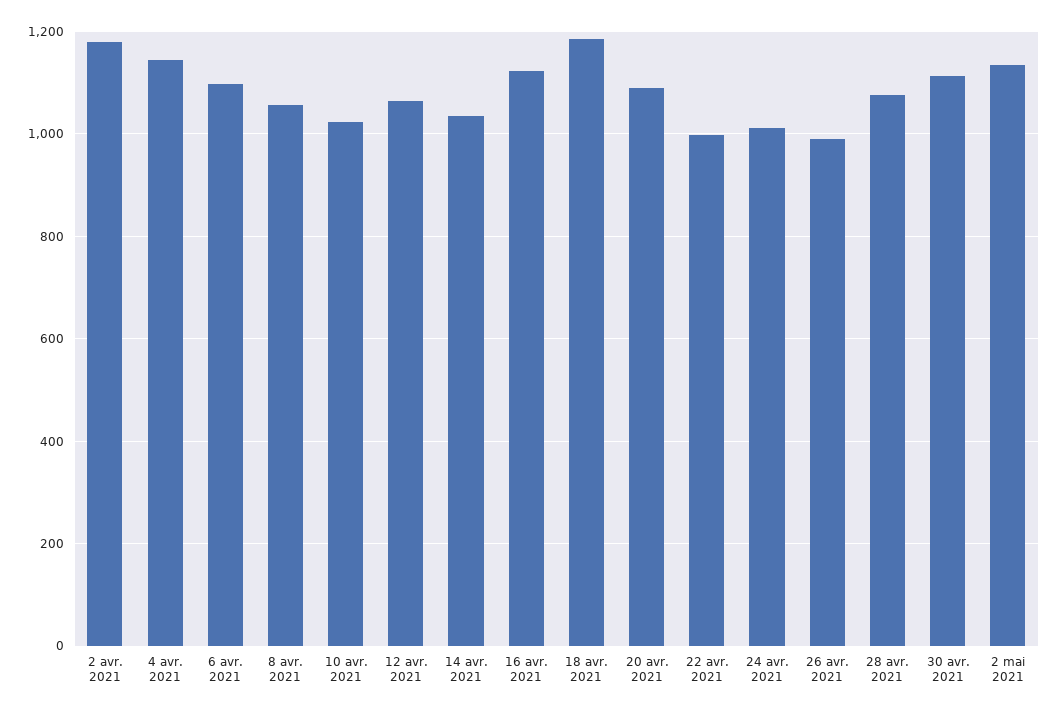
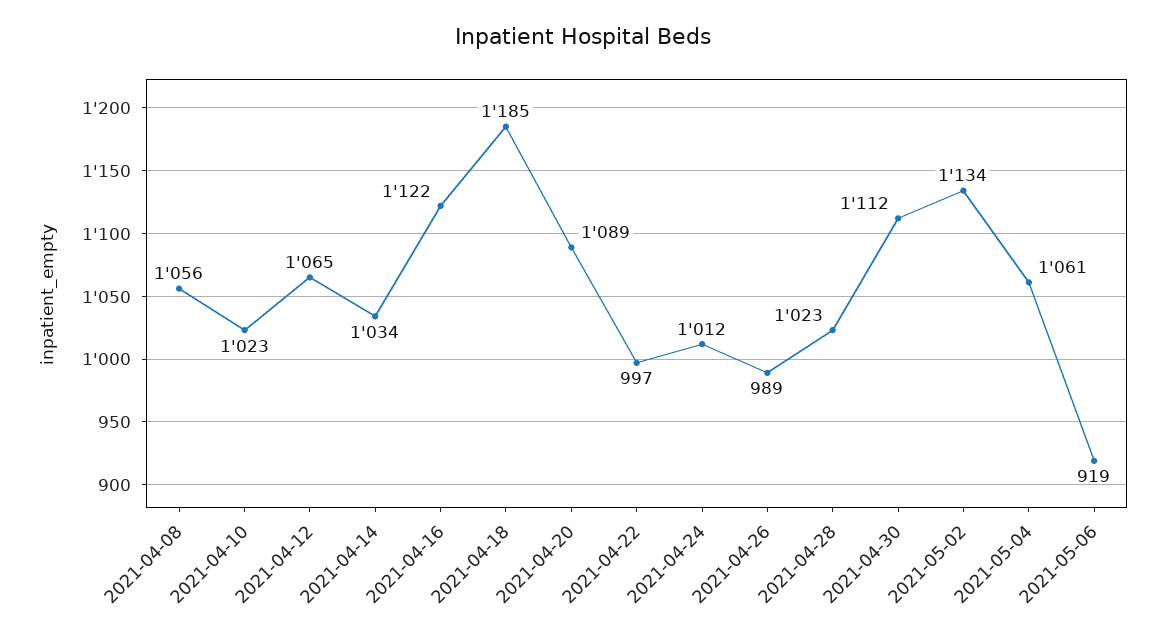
2 avr. 2021: 1180 -> none
4 avr. 2021: 1140 -> none
6 avr. 2021: 1100 -> none
28 avr. 2021: 1080 -> 1023
2021-05-04: none -> 1061
2021-05-06: none -> 919

